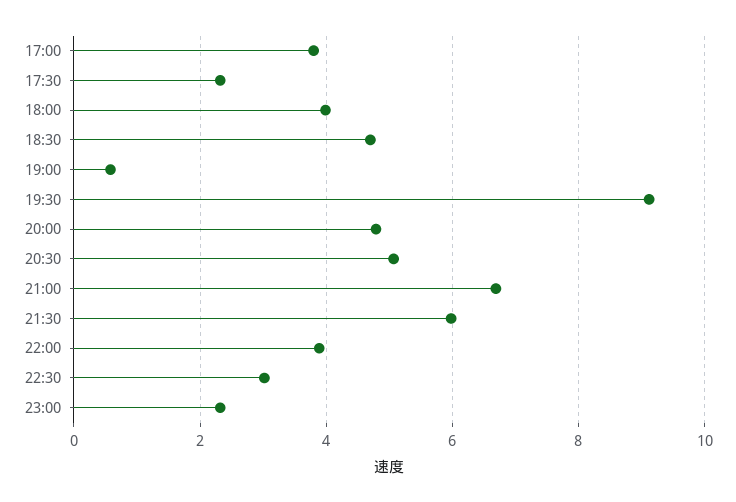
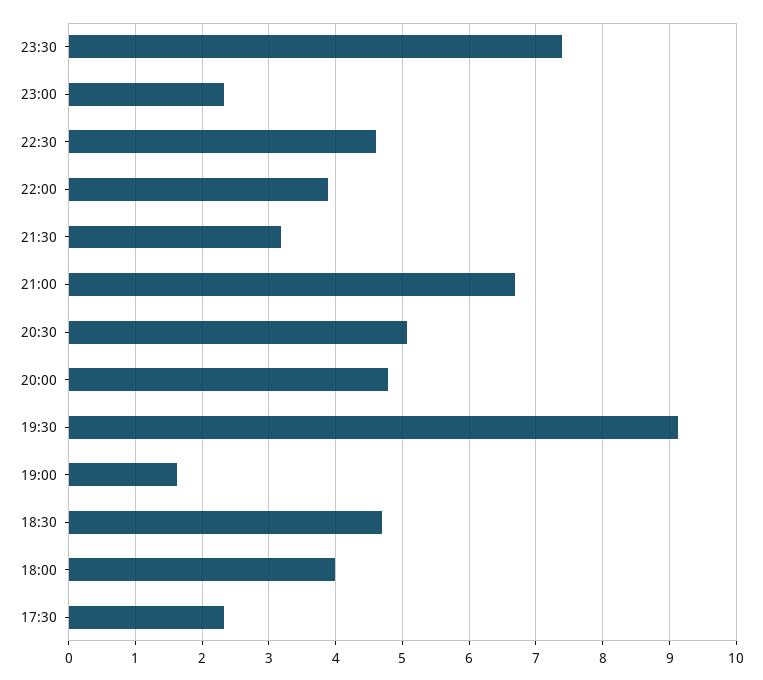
17:00: 3.8 -> none
19:00: 0.6 -> 1.6
21:30: 6 -> 3.2
22:30: 3 -> 4.6
23:30: none -> 7.4

